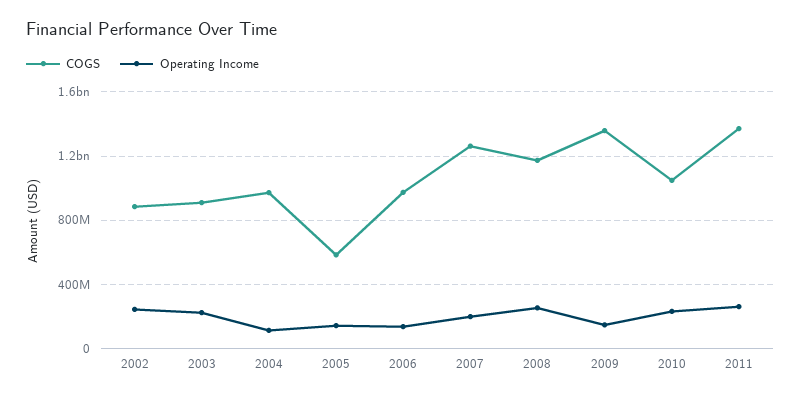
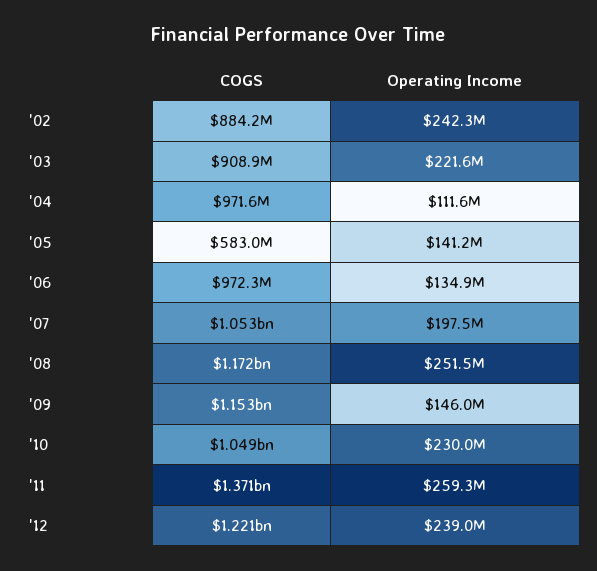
COGS, 2007: 1250000000 -> 1053000000
COGS, 2009: 1350000000 -> 1153000000
COGS, '12: none -> 1221000000
Operating Income, '12: none -> 239000000

